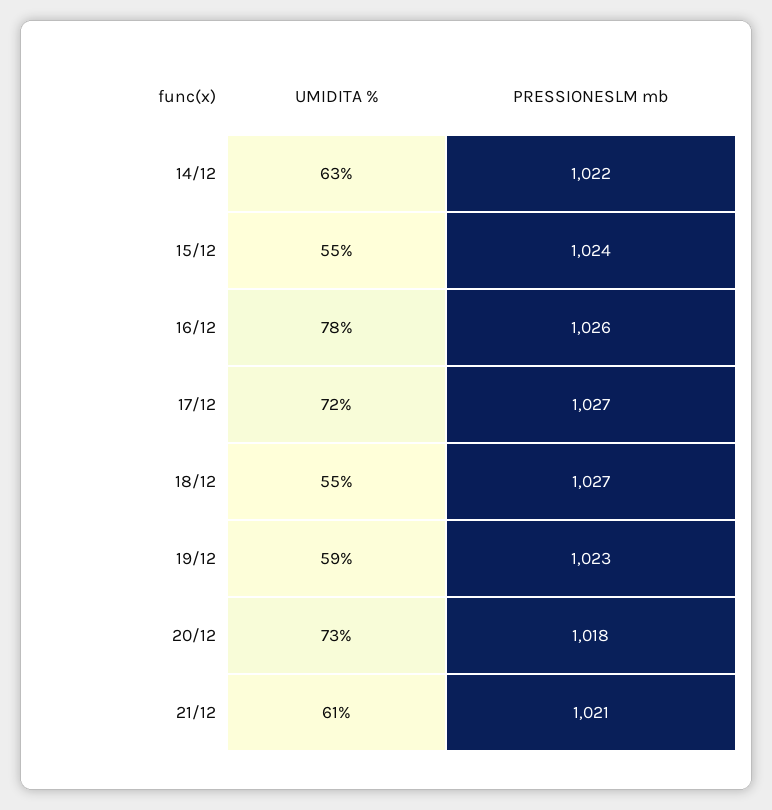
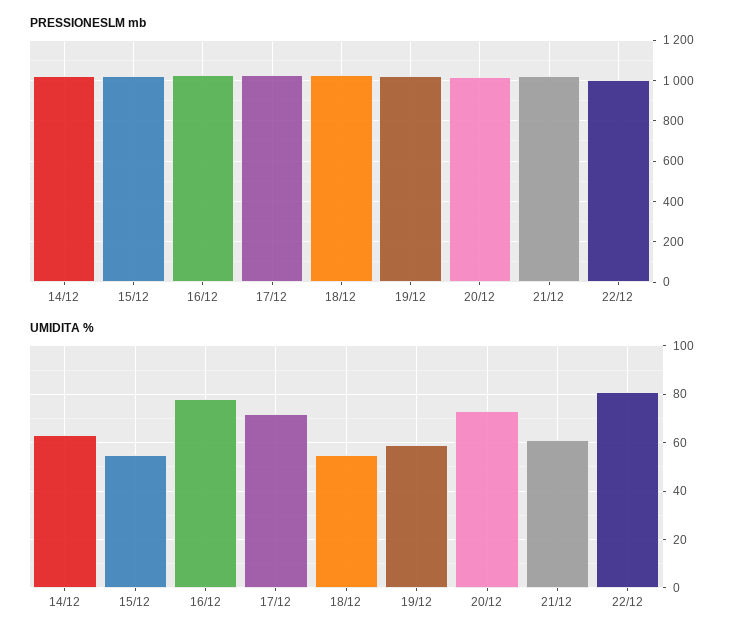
PRESSIONESLM mb, 22/12: none -> 1000
UMIDITA %, 22/12: none -> 80

